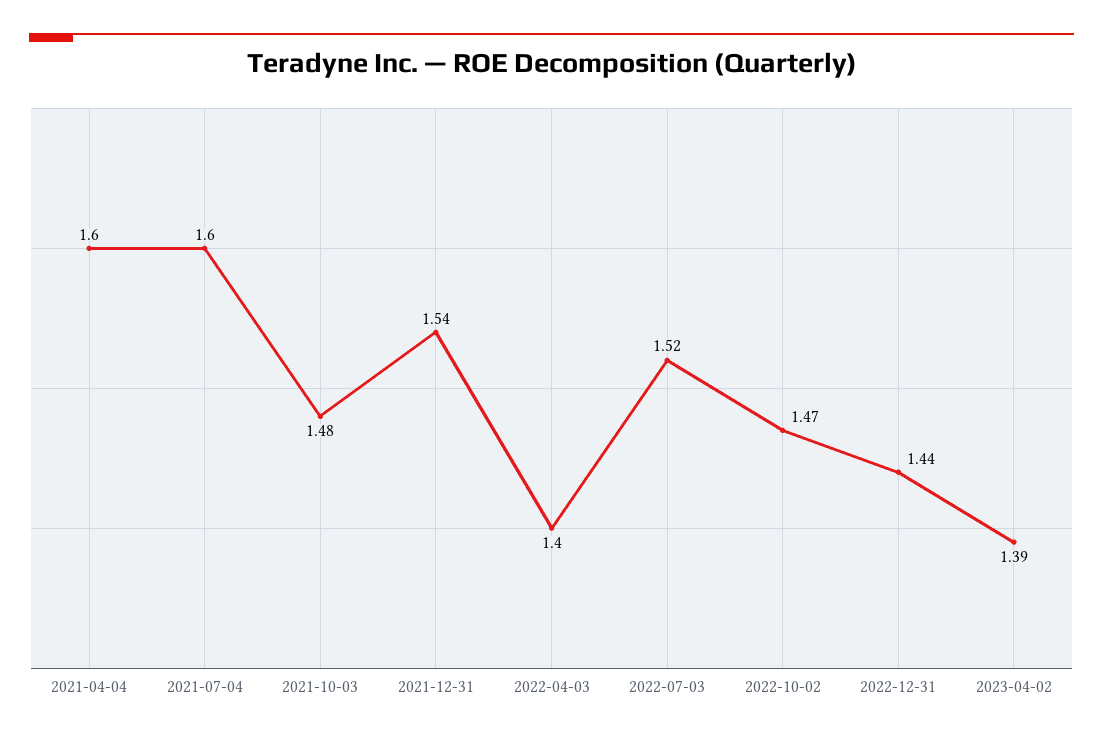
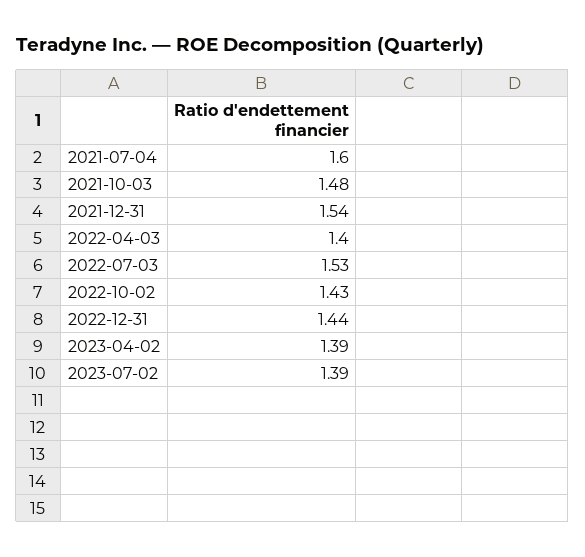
2021-04-04: 1.6 -> none
2022-07-03: 1.52 -> 1.53
2022-10-02: 1.47 -> 1.43
2023-07-02: none -> 1.39

